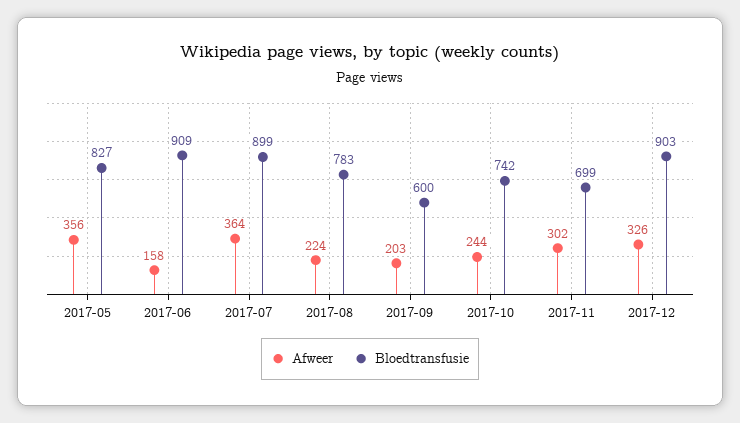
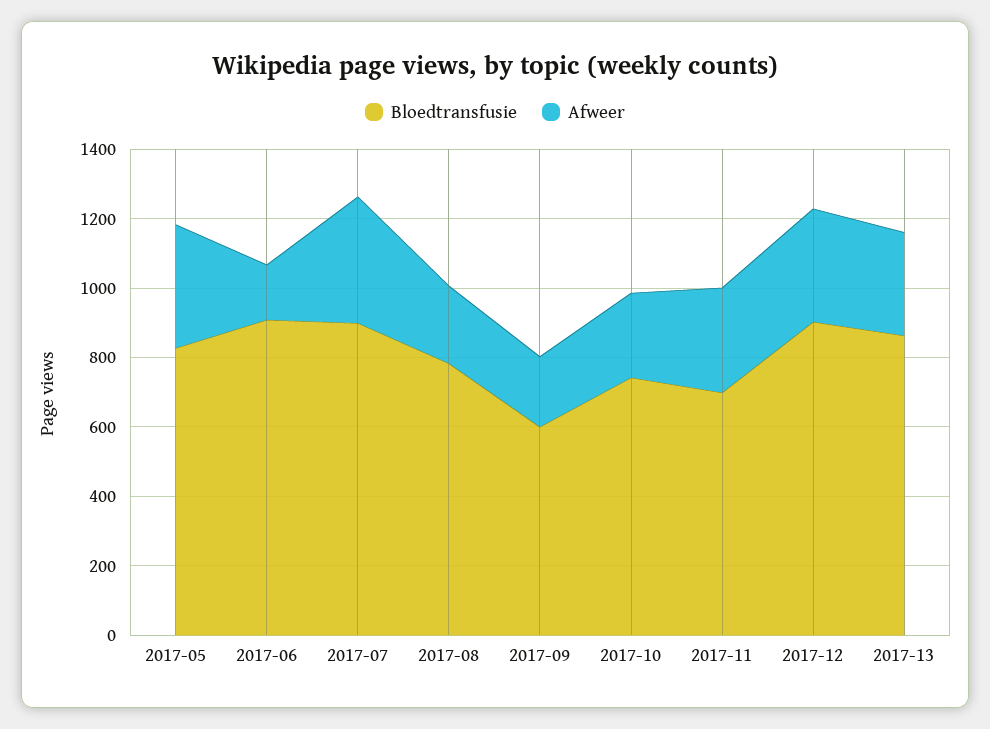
Bloedtransfusie, 2017-13: none -> 850
Afweer, 2017-13: none -> 300

